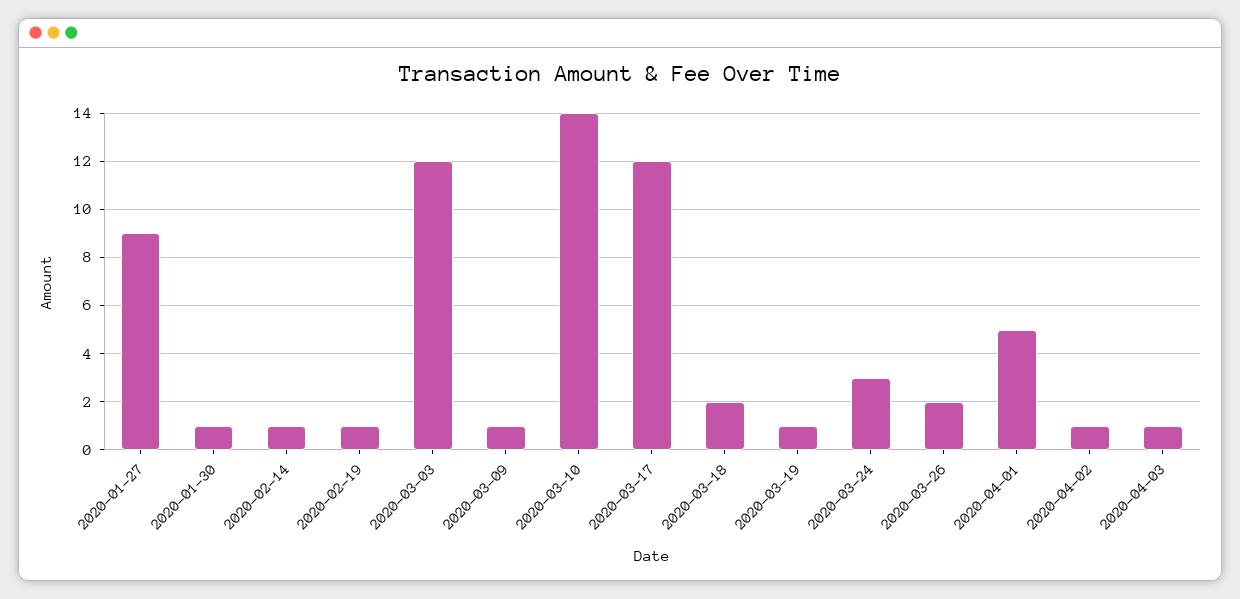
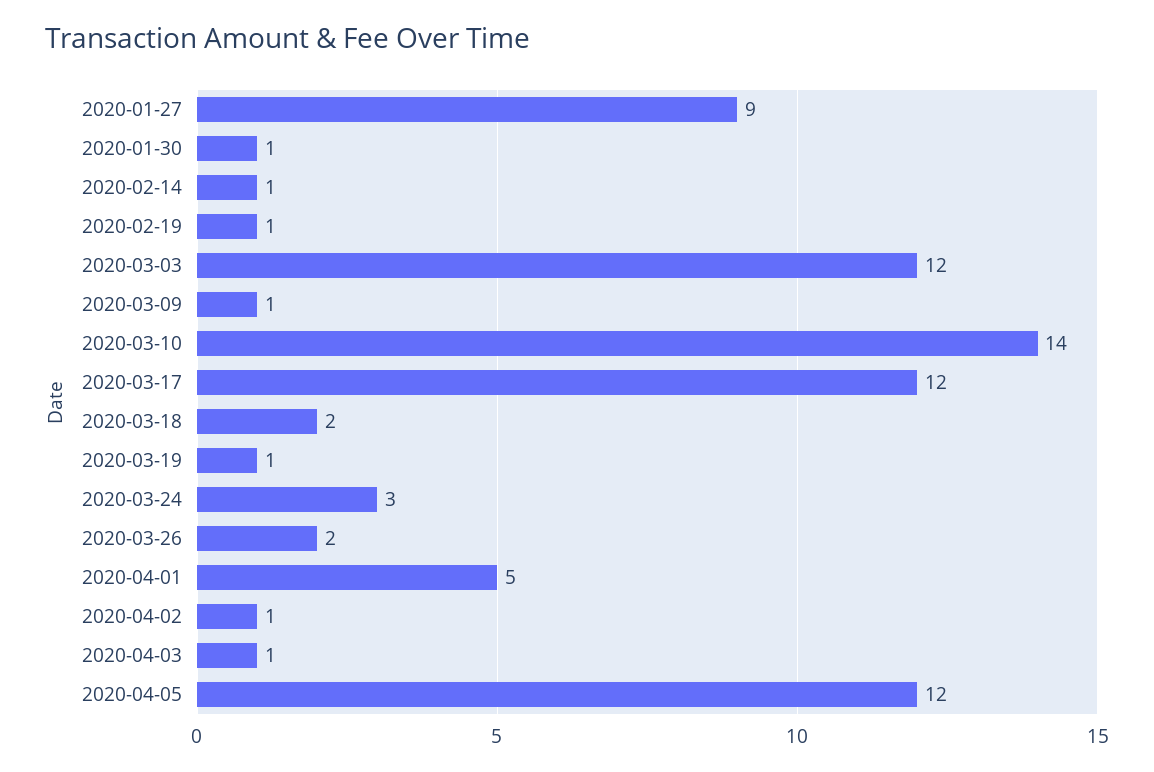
2020-04-05: none -> 12

